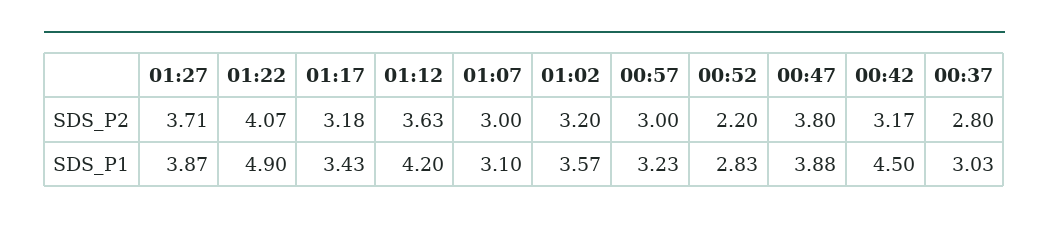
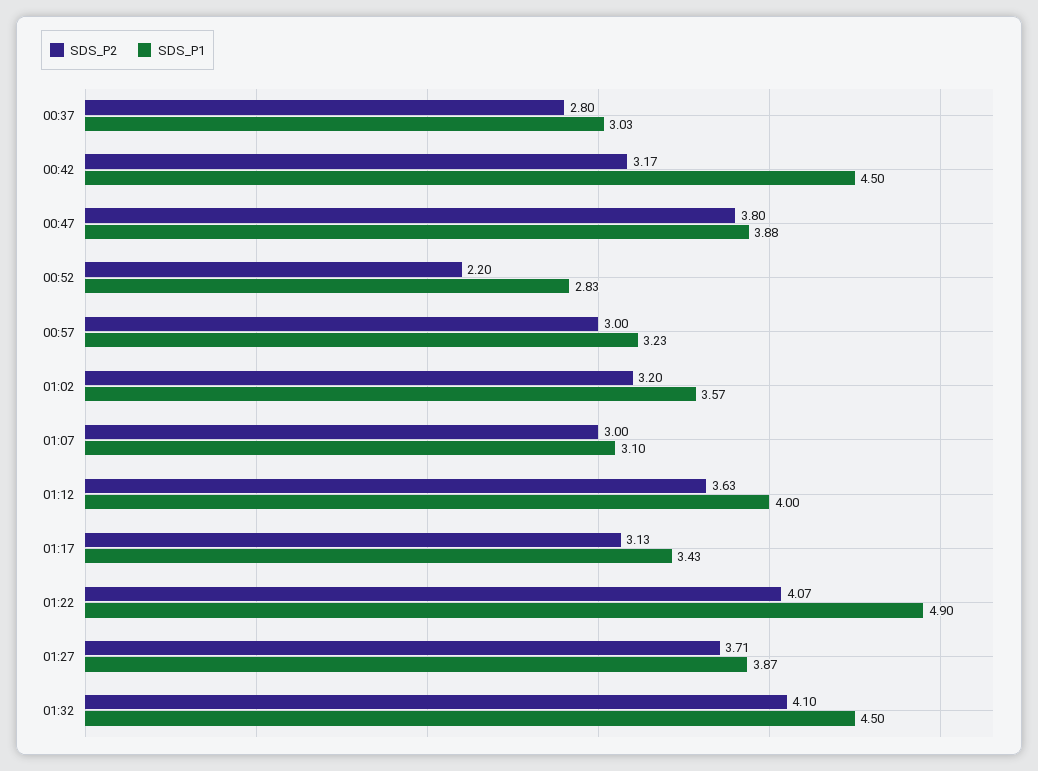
SDS_P2, 01:17: 3.18 -> 3.13
SDS_P1, 01:12: 4.2 -> 4
SDS_P2, 01:32: none -> 4.1
SDS_P1, 01:32: none -> 4.5

